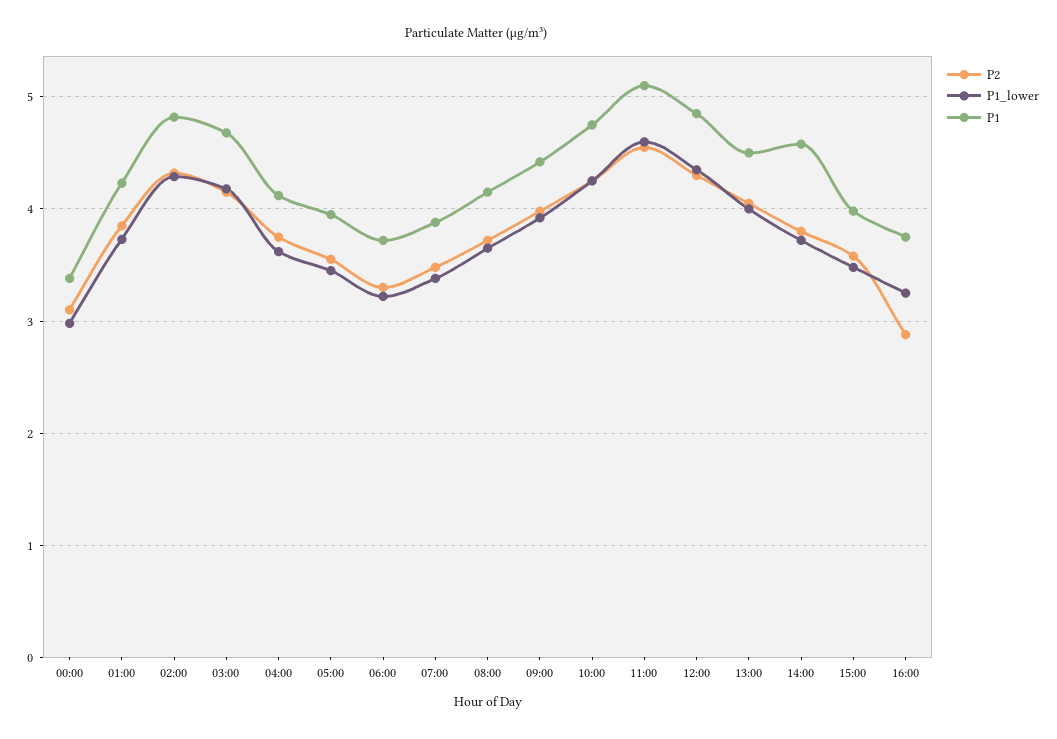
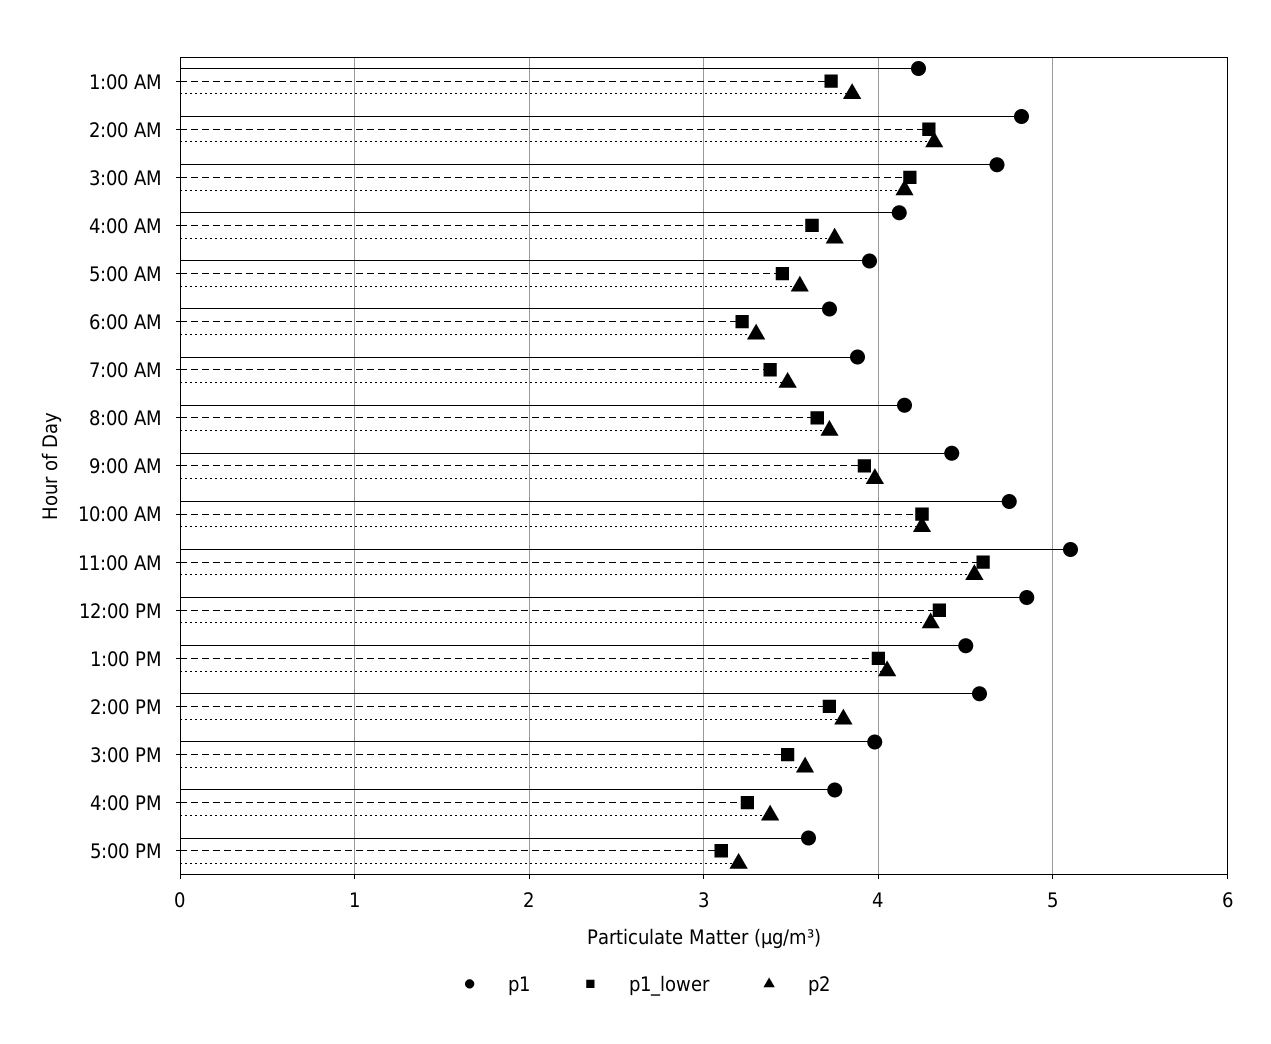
P2, 00:00: 3.1 -> none
P1_lower, 00:00: 3 -> none
P1, 00:00: 3.4 -> none
P2, 16:00: 2.9 -> 3.4
P1, 5:00 PM: none -> 3.6
P1_lower, 5:00 PM: none -> 3.1
P2, 5:00 PM: none -> 3.2

